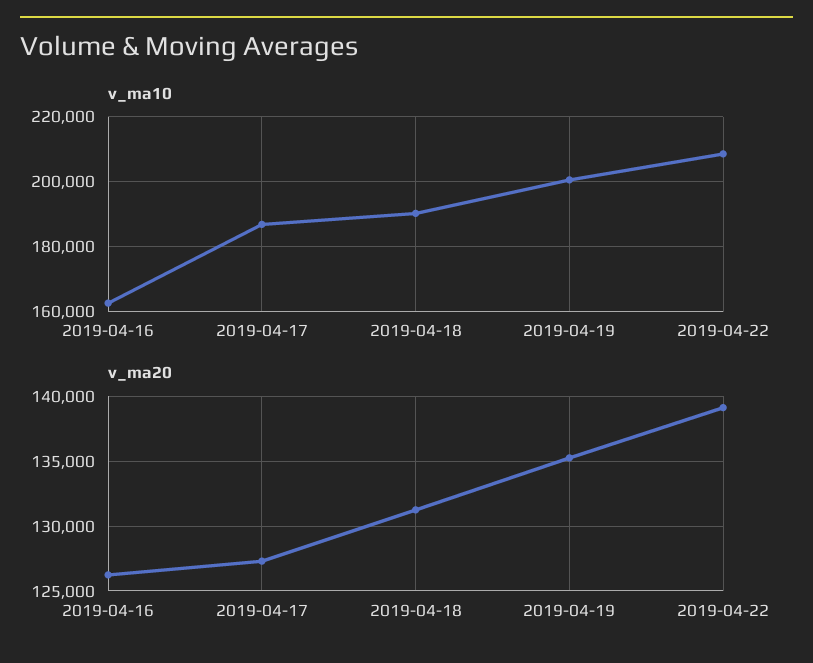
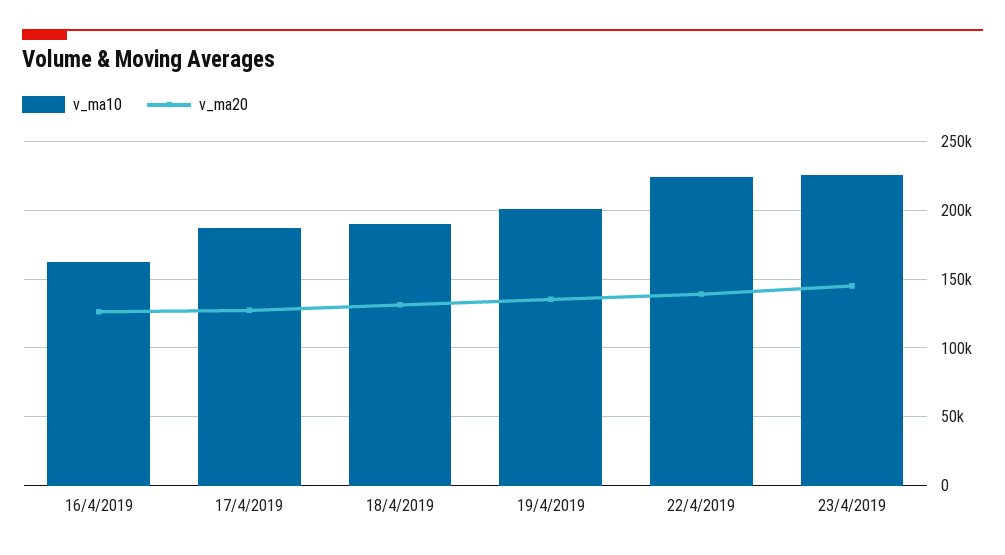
v_ma10, 2019-04-22: 208000 -> 225000
v_ma10, 23/4/2019: none -> 225000
v_ma20, 23/4/2019: none -> 145000

